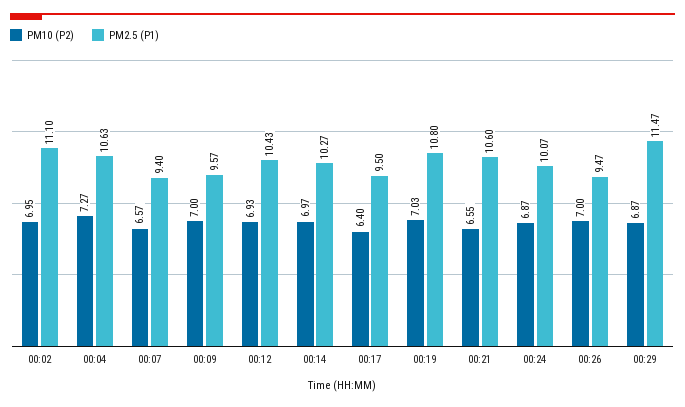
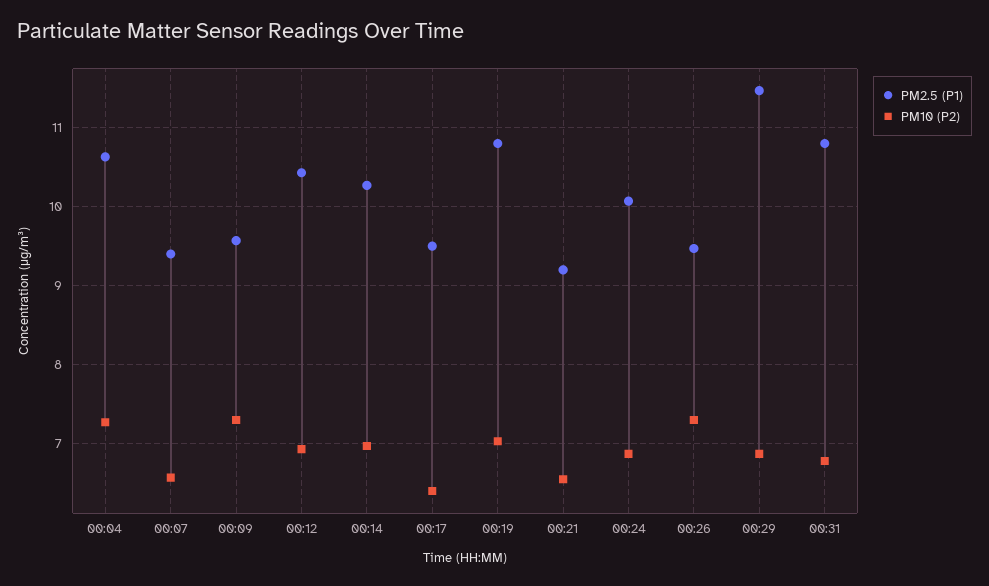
PM10 (P2), 00:02: 6.95 -> none
PM2.5 (P1), 00:02: 11.1 -> none
PM10 (P2), 00:09: 7 -> 7.3
PM2.5 (P1), 00:21: 10.6 -> 9.2
PM10 (P2), 00:26: 7 -> 7.3
PM2.5 (P1), 00:31: none -> 10.8
PM10 (P2), 00:31: none -> 6.8

